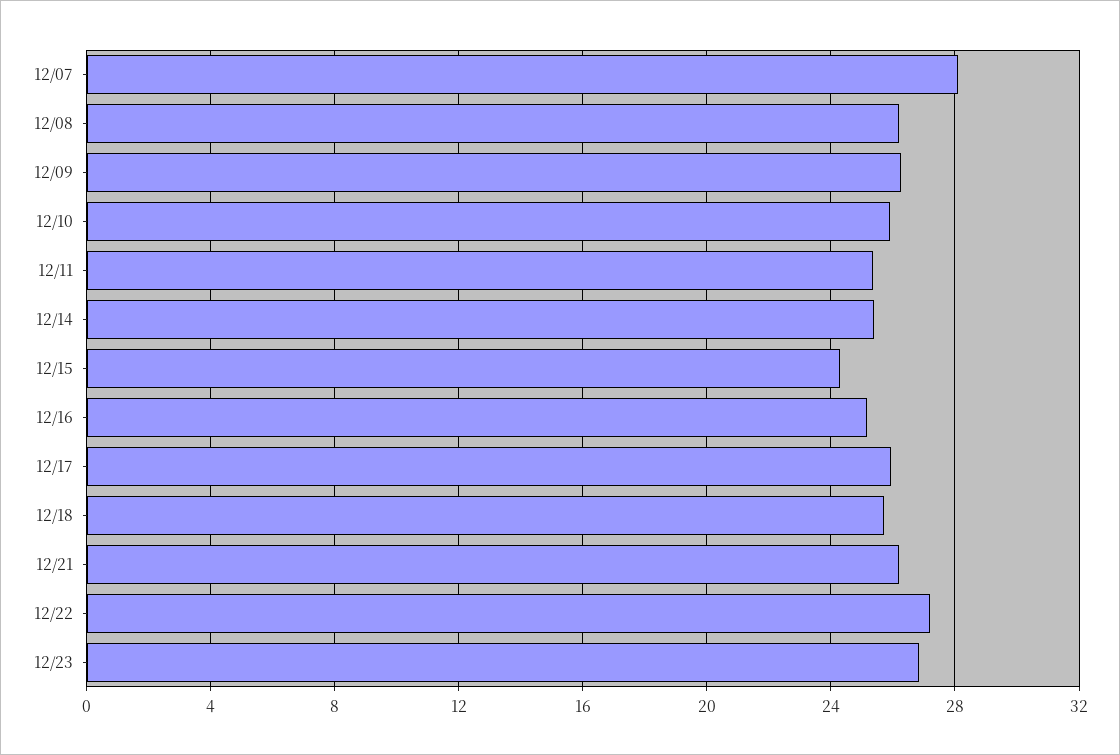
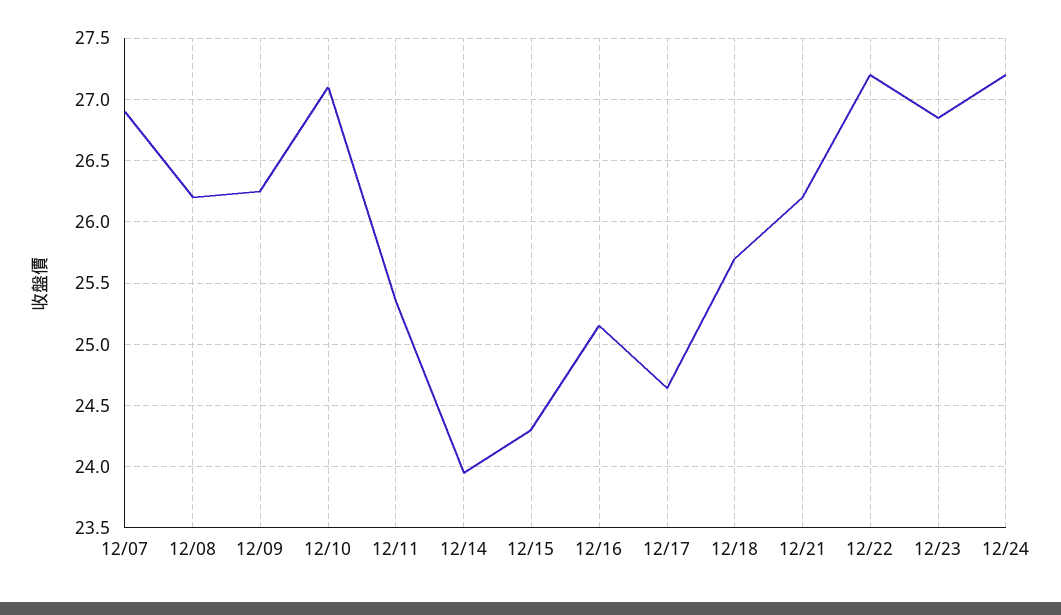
12/07: 28 -> 26.9
12/10: 26 -> 27.1
12/14: 25.5 -> 23.95
12/17: 26 -> 24.65
12/24: none -> 27.2

